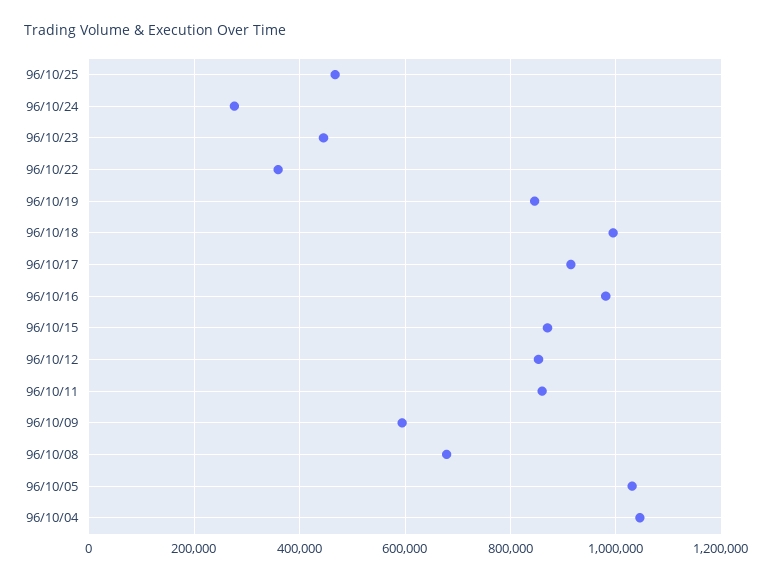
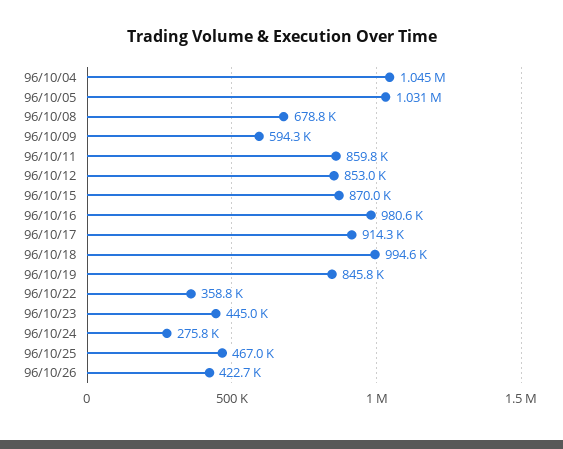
96/10/26: none -> 422700

